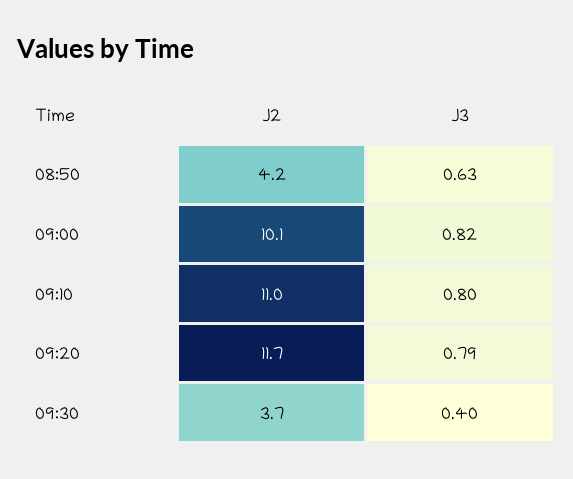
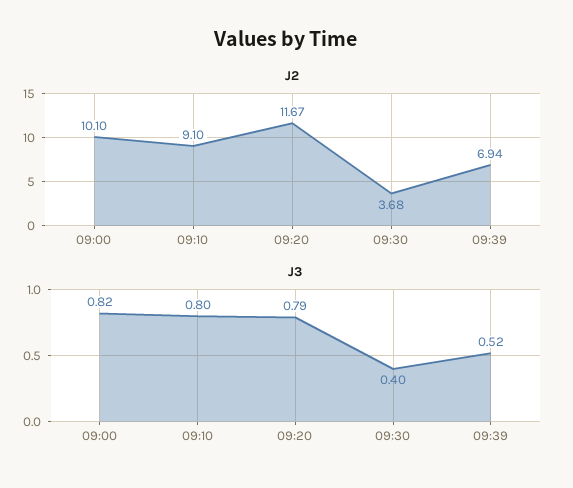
J2, 08:50: 4.2 -> none
J3, 08:50: 0.63 -> none
J2, 09:10: 11 -> 9.1
J2, 09:39: none -> 6.94
J3, 09:39: none -> 0.52

